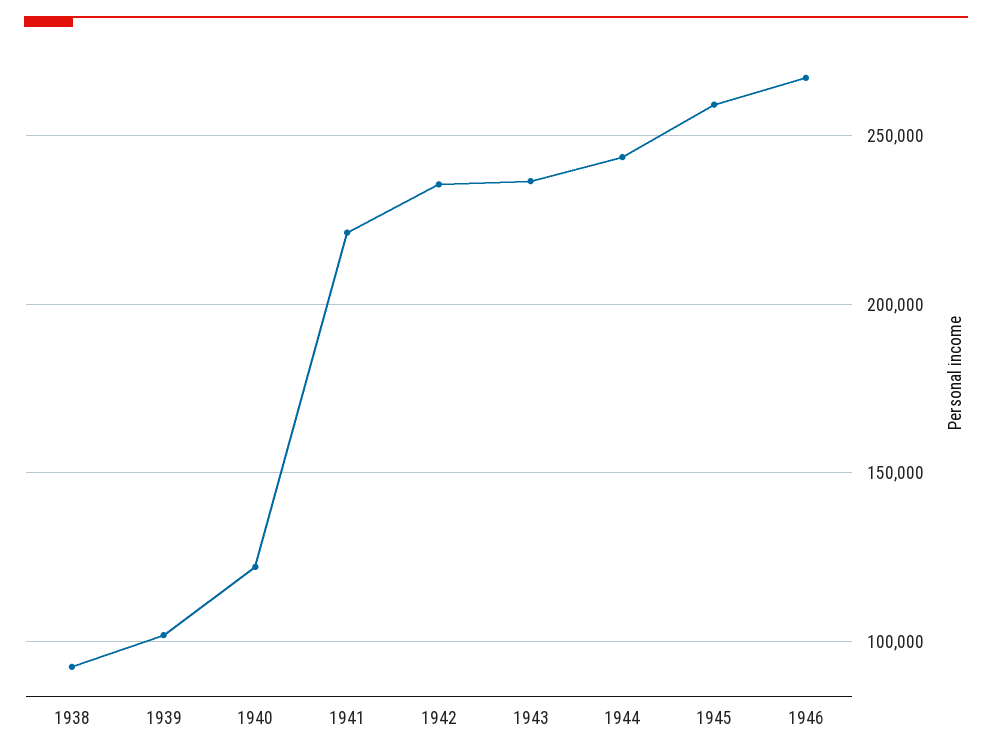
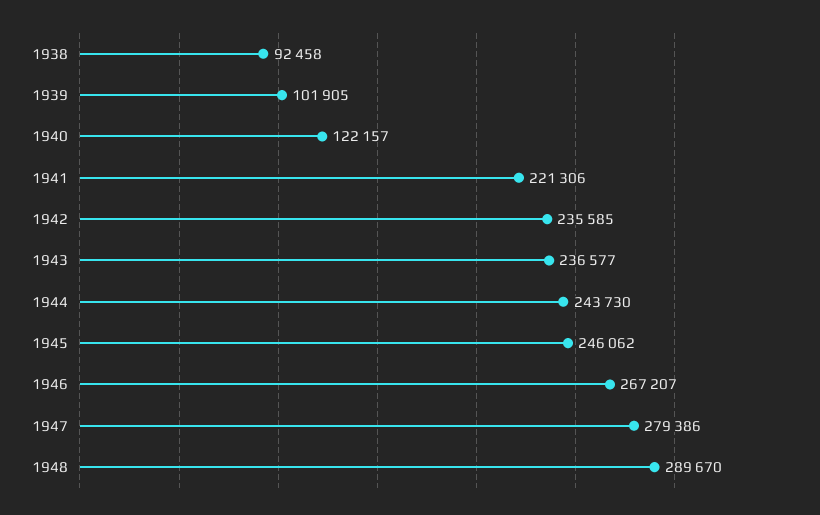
1945: 260000 -> 246062
1947: none -> 279386
1948: none -> 289670

